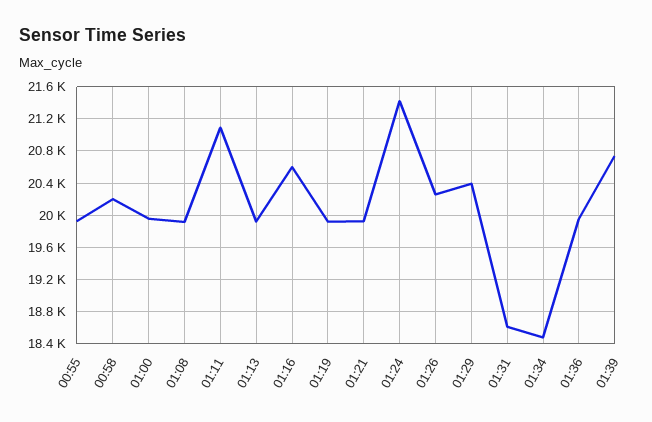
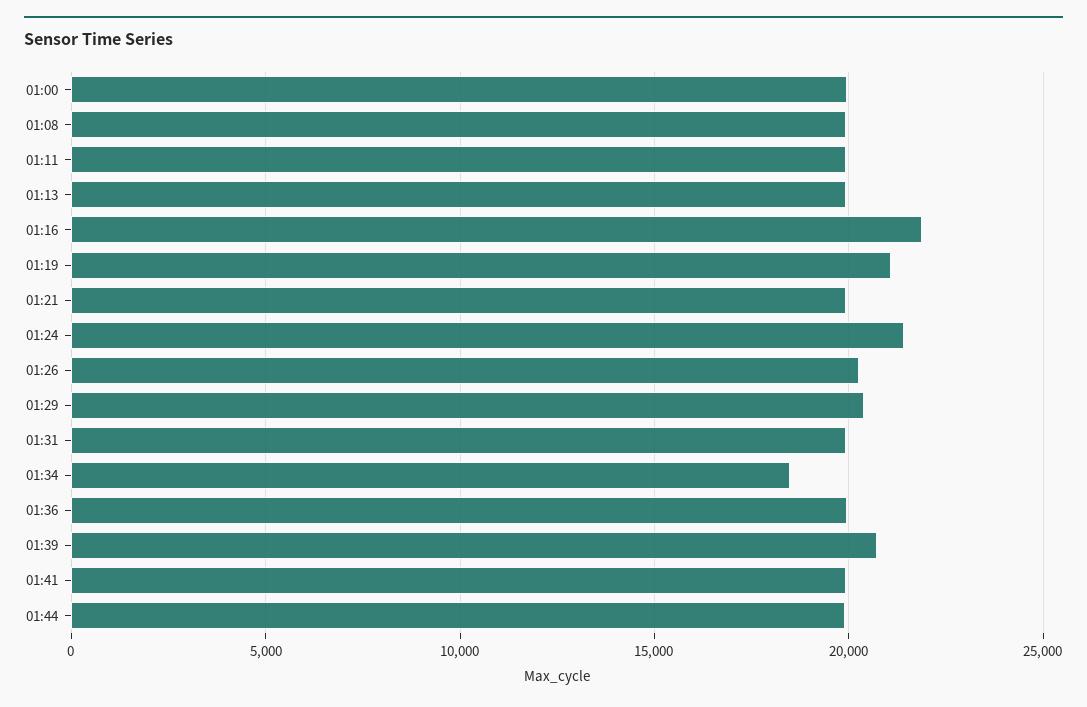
00:55: 19900 -> none
00:58: 20200 -> none
01:11: 21100 -> 20000
01:16: 20600 -> 22000
01:19: 19900 -> 21000
01:31: 18600 -> 20000
01:41: none -> 20000
01:44: none -> 20000

